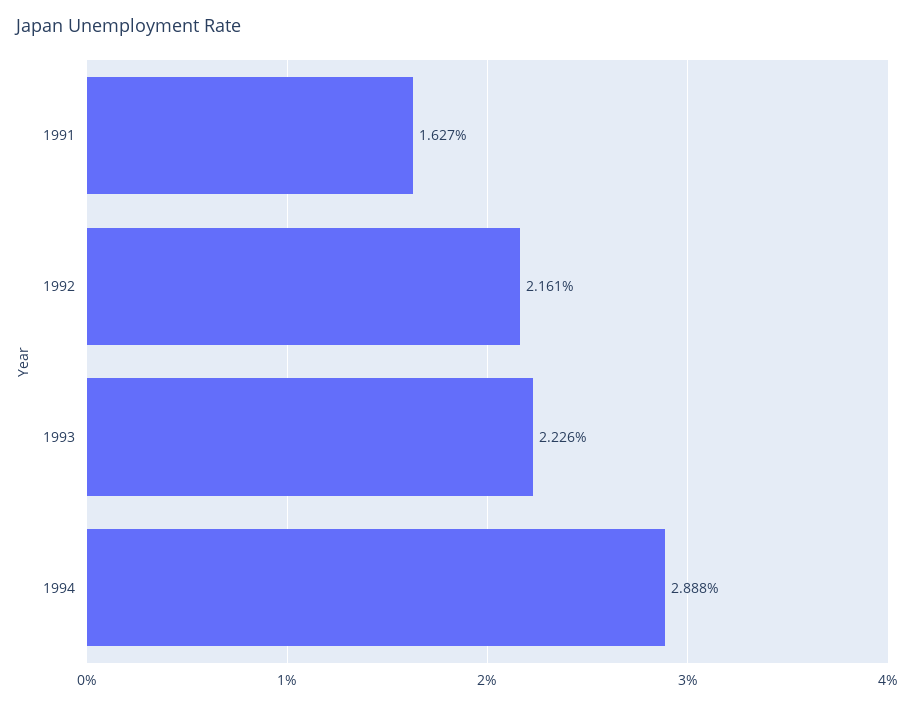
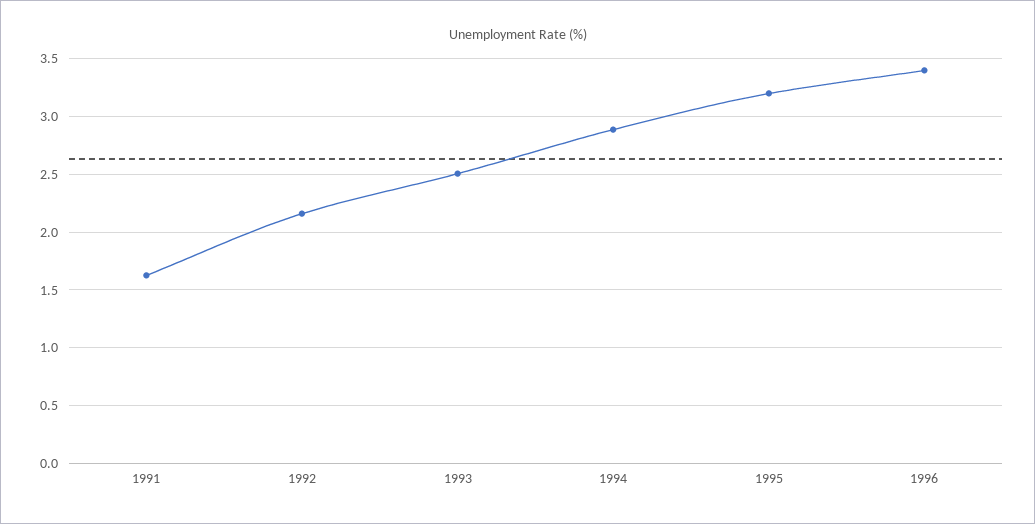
1993: 2.226 -> 2.5
1995: none -> 3.2
1996: none -> 3.4

